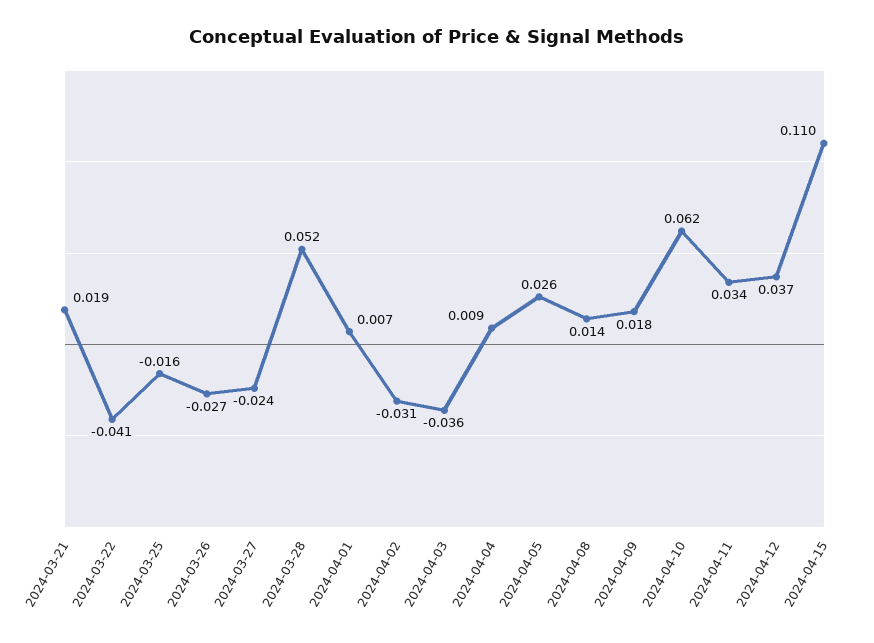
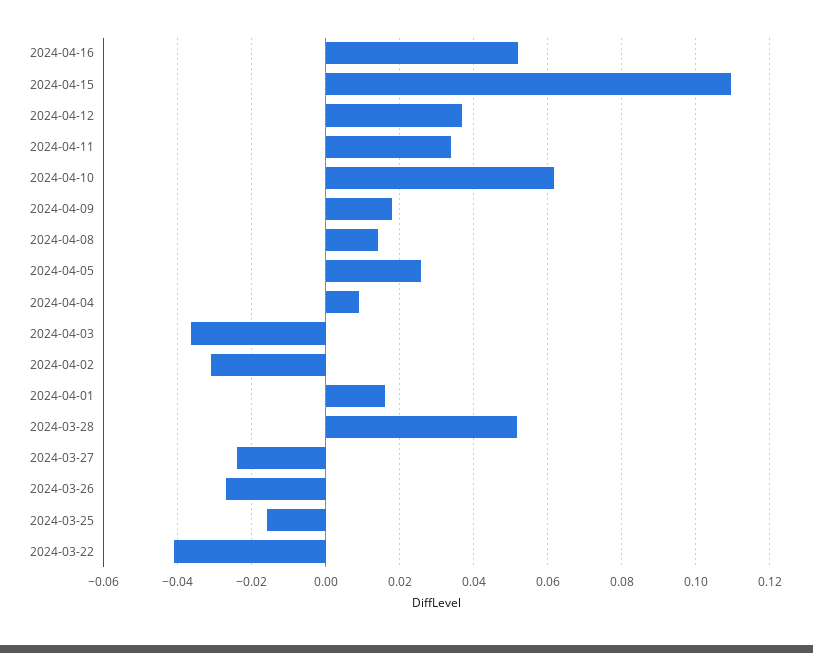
2024-03-21: 0.019 -> none
2024-04-01: 0.007 -> 0.016
2024-04-16: none -> 0.052

